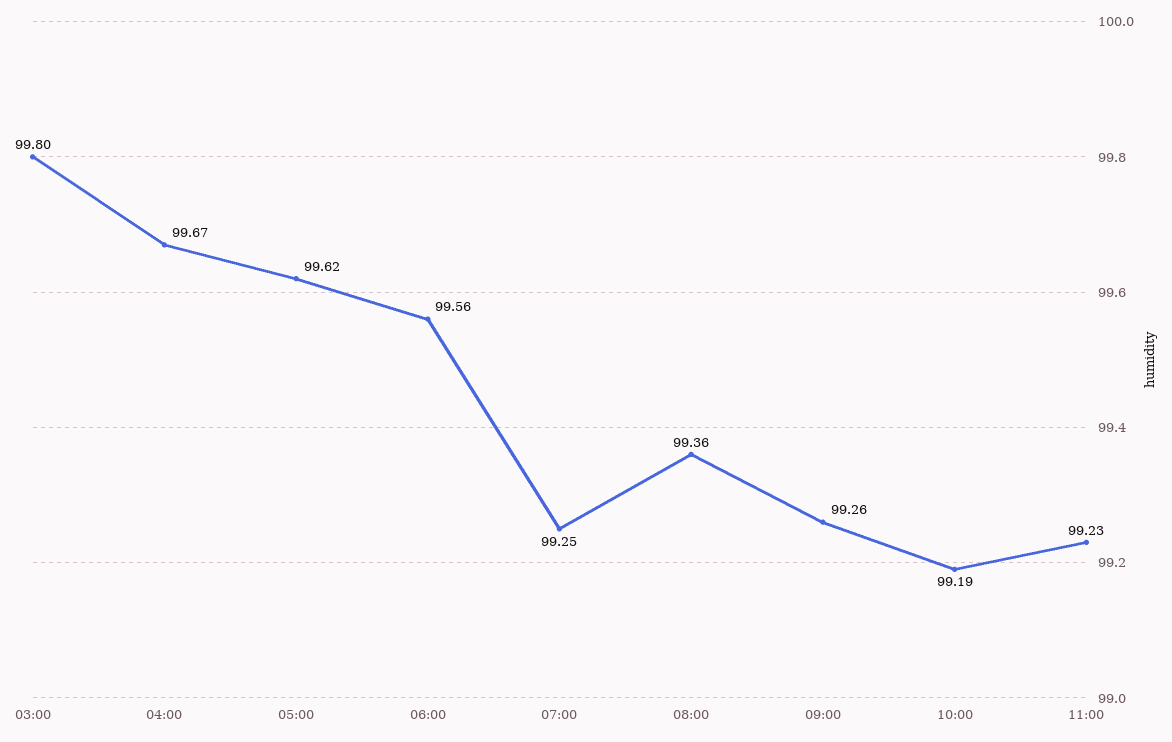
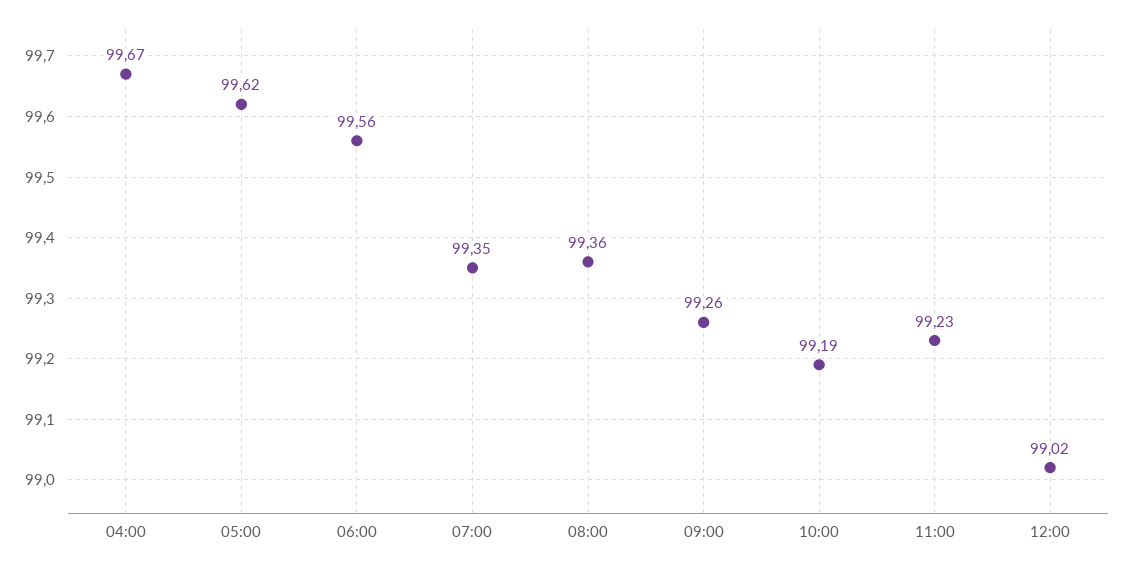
03:00: 99.8 -> none
07:00: 99.25 -> 99.35
12:00: none -> 99.02

